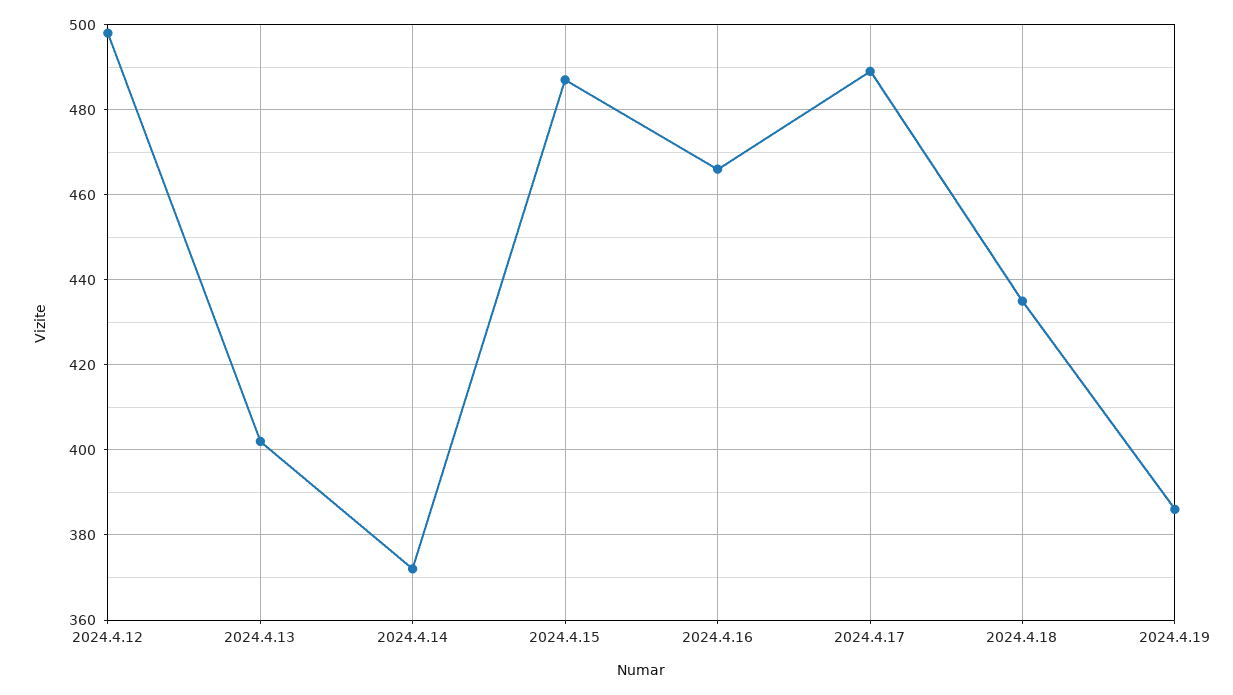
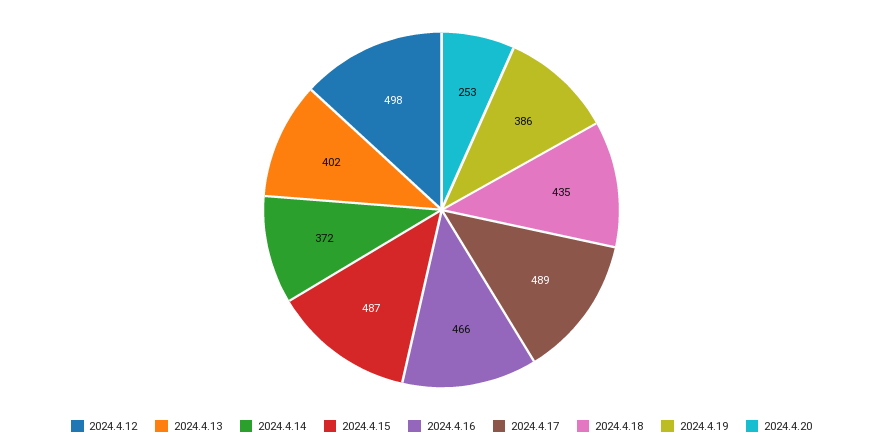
2024.4.20: none -> 253

